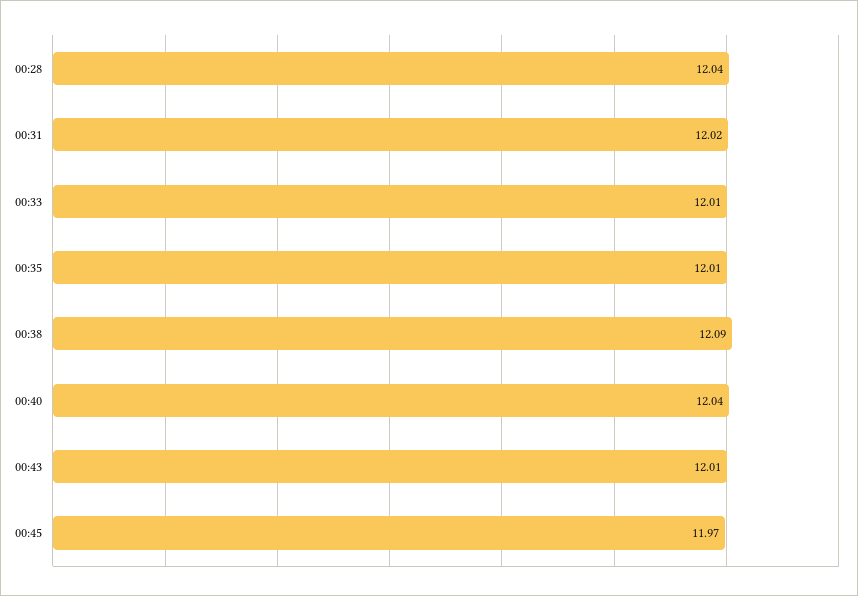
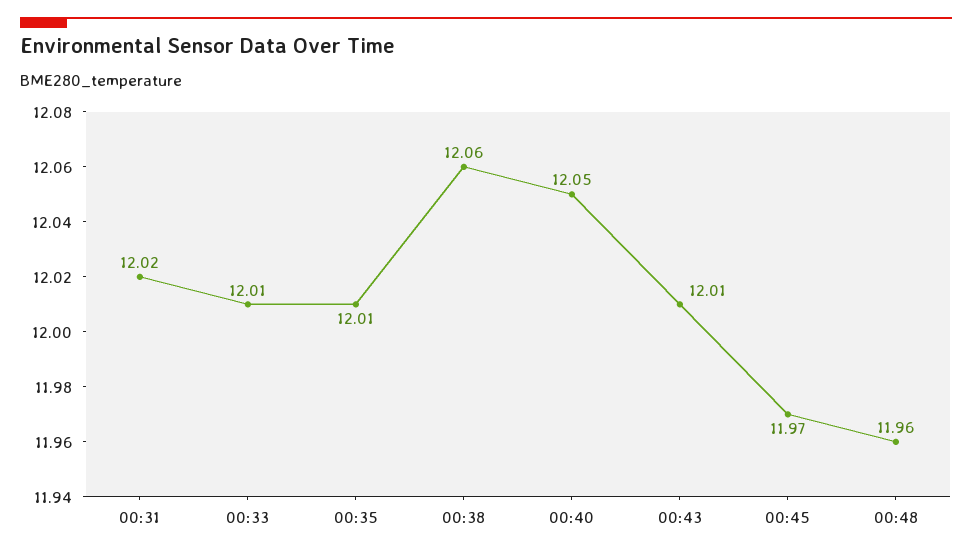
00:28: 12.04 -> none
00:38: 12.09 -> 12.06
00:40: 12.04 -> 12.05
00:48: none -> 11.96

